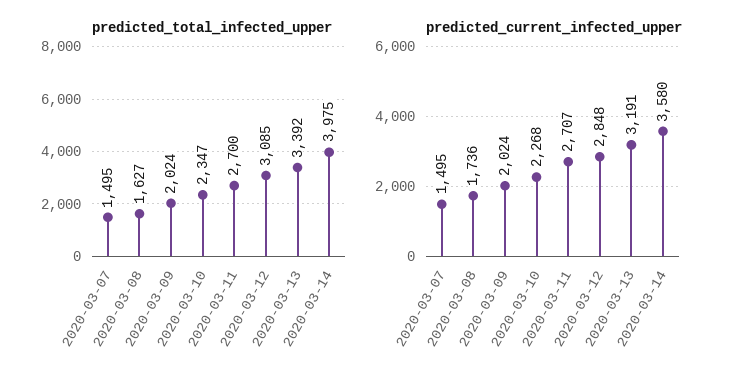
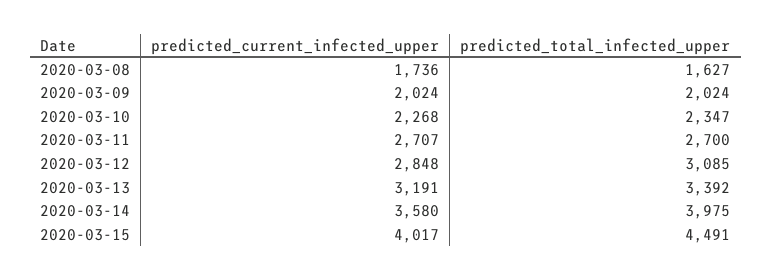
predicted_total_infected_upper, 2020-03-07: 1495 -> none
predicted_current_infected_upper, 2020-03-07: 1495 -> none
predicted_current_infected_upper, 2020-03-15: none -> 4017
predicted_total_infected_upper, 2020-03-15: none -> 4491

